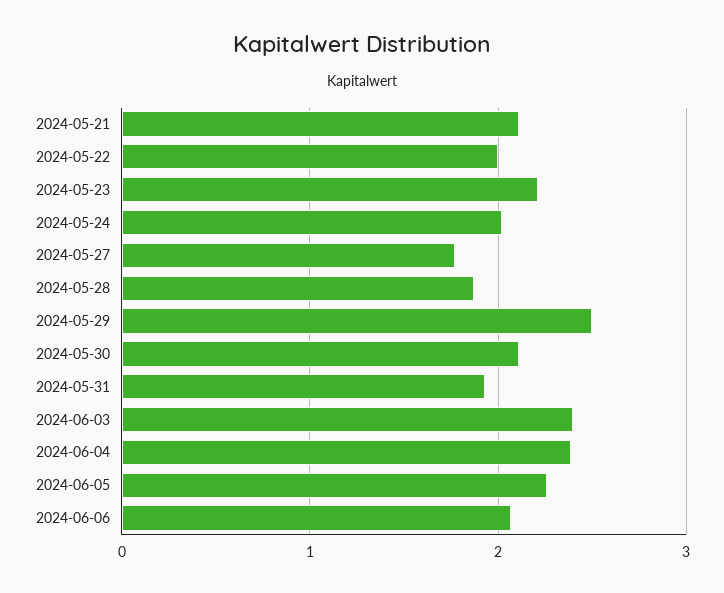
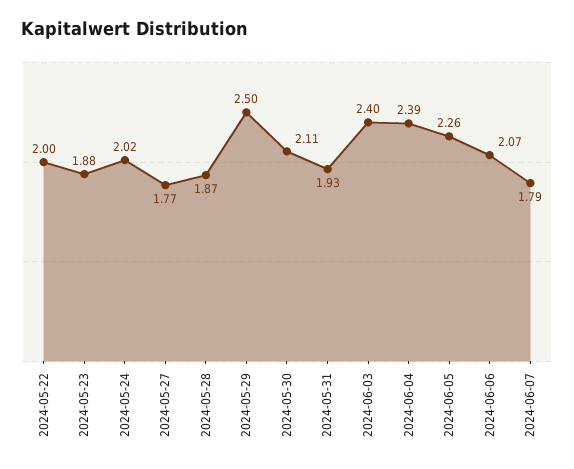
2024-05-21: 2.1 -> none
2024-05-23: 2.2 -> 1.88
2024-06-07: none -> 1.79

